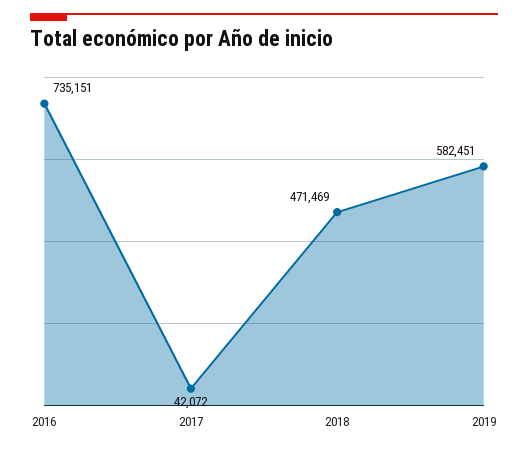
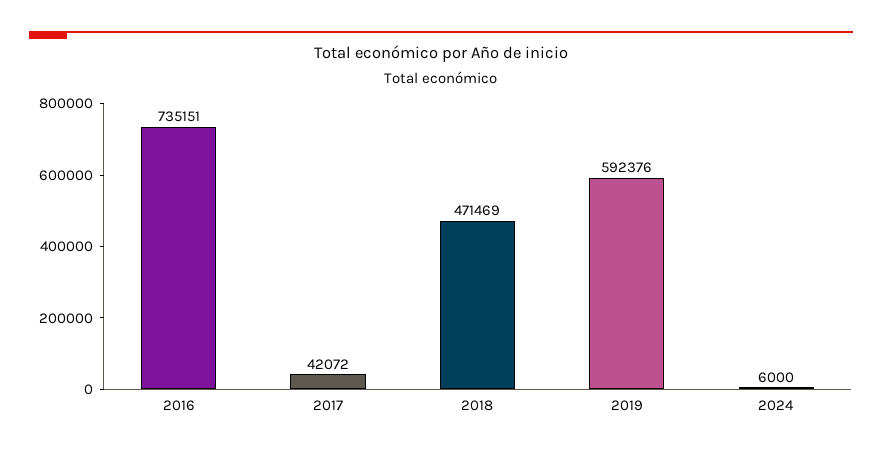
2019: 582451 -> 592376
2024: none -> 6000

